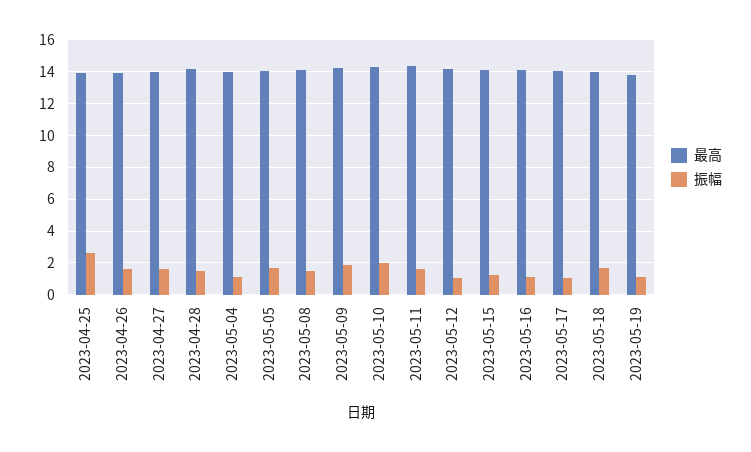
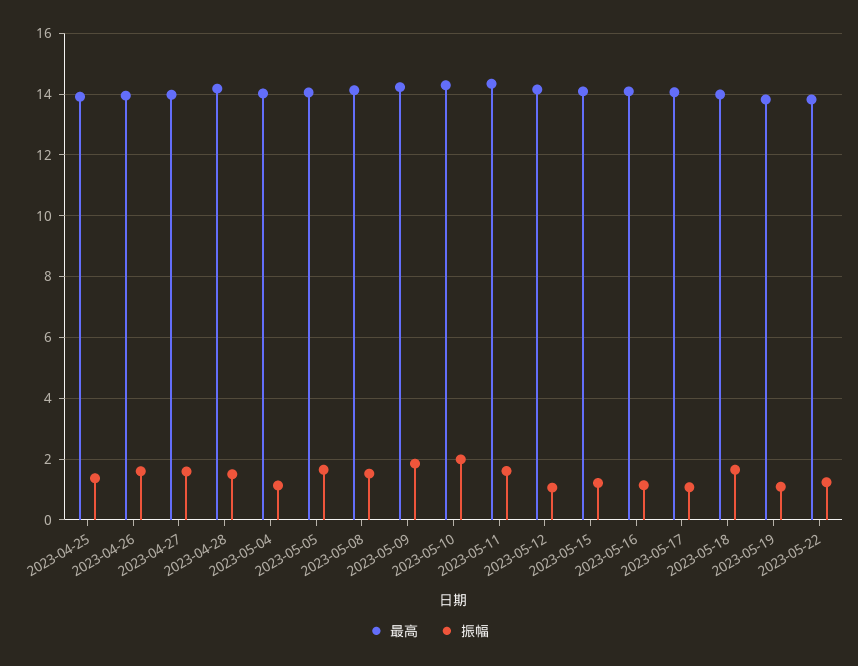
振幅, 2023-04-25: 2.5 -> 1.4
最高, 2023-05-22: none -> 13.8
振幅, 2023-05-22: none -> 1.2

